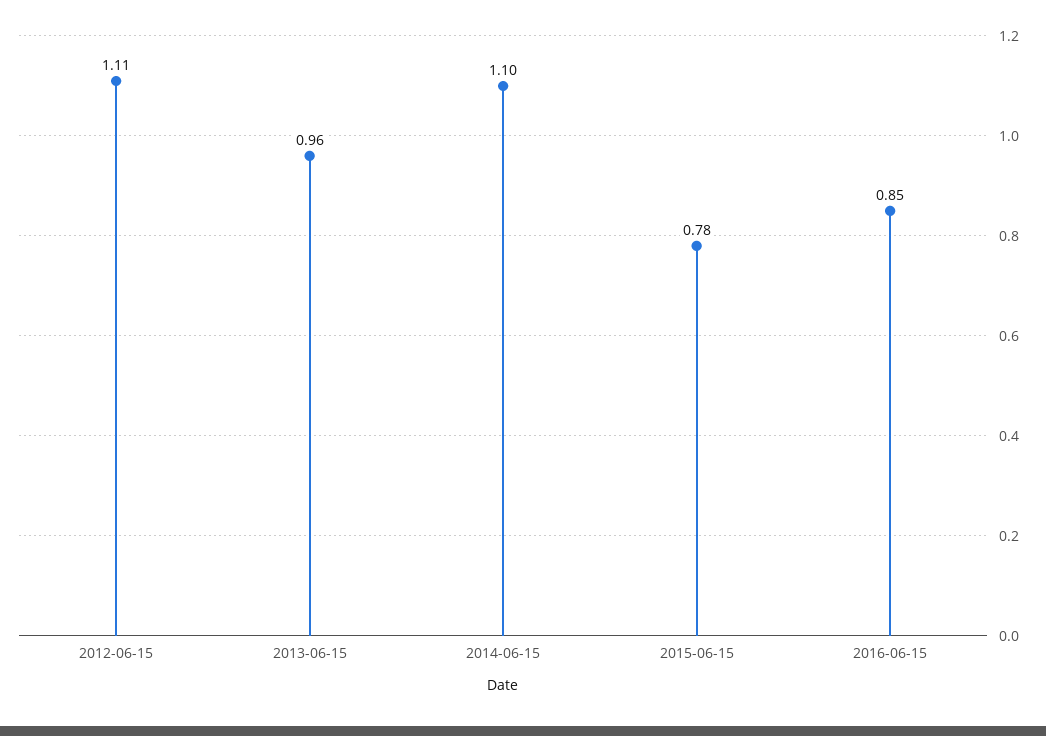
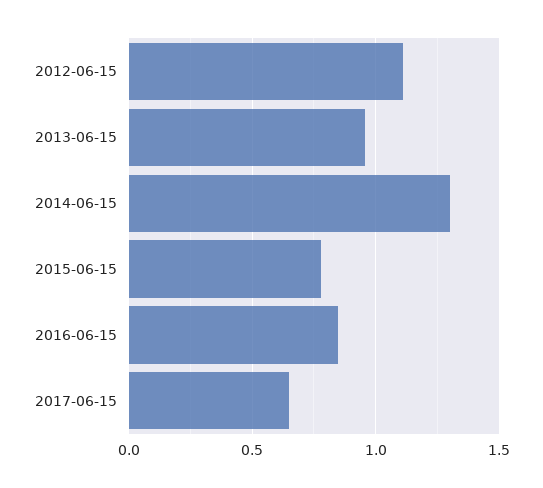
2014-06-15: 1.1 -> 1.3
2017-06-15: none -> 0.65

